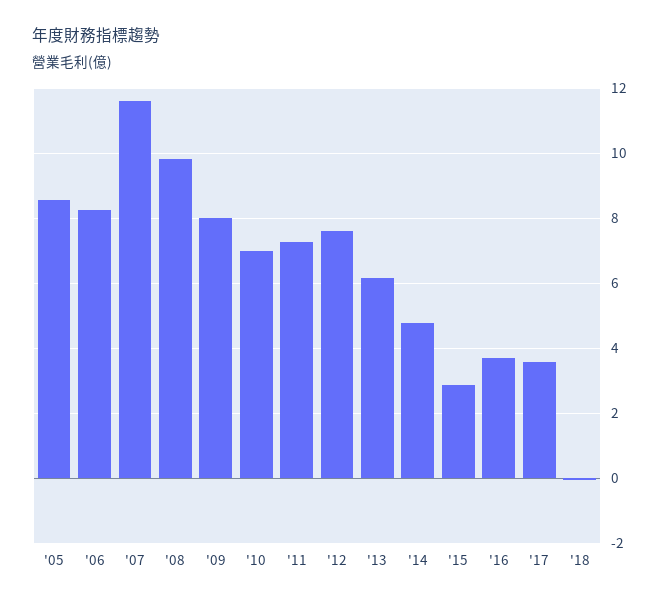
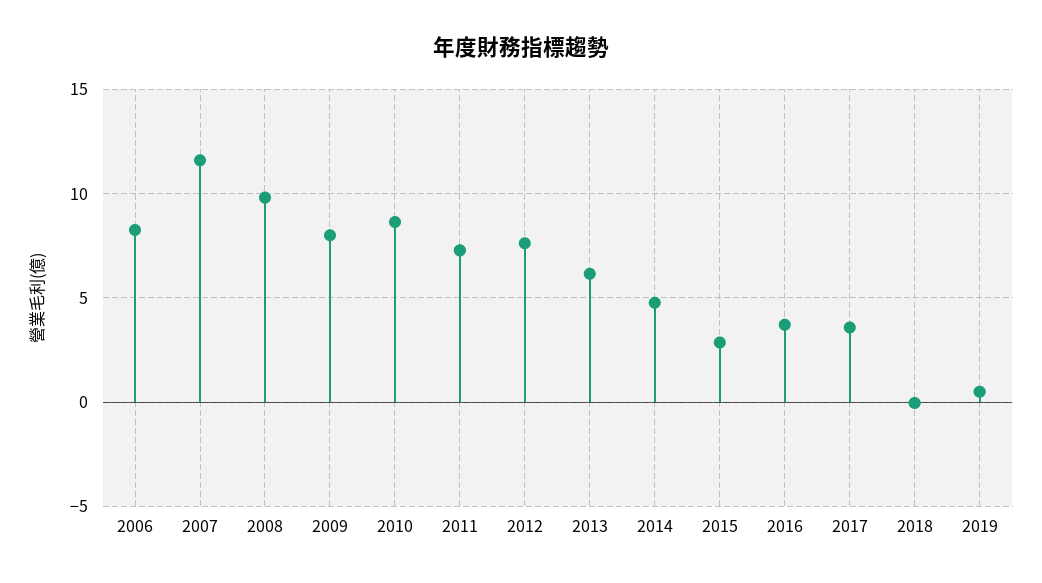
'05: 8.6 -> none
'10: 7 -> 8.5
2019: none -> 0.5

